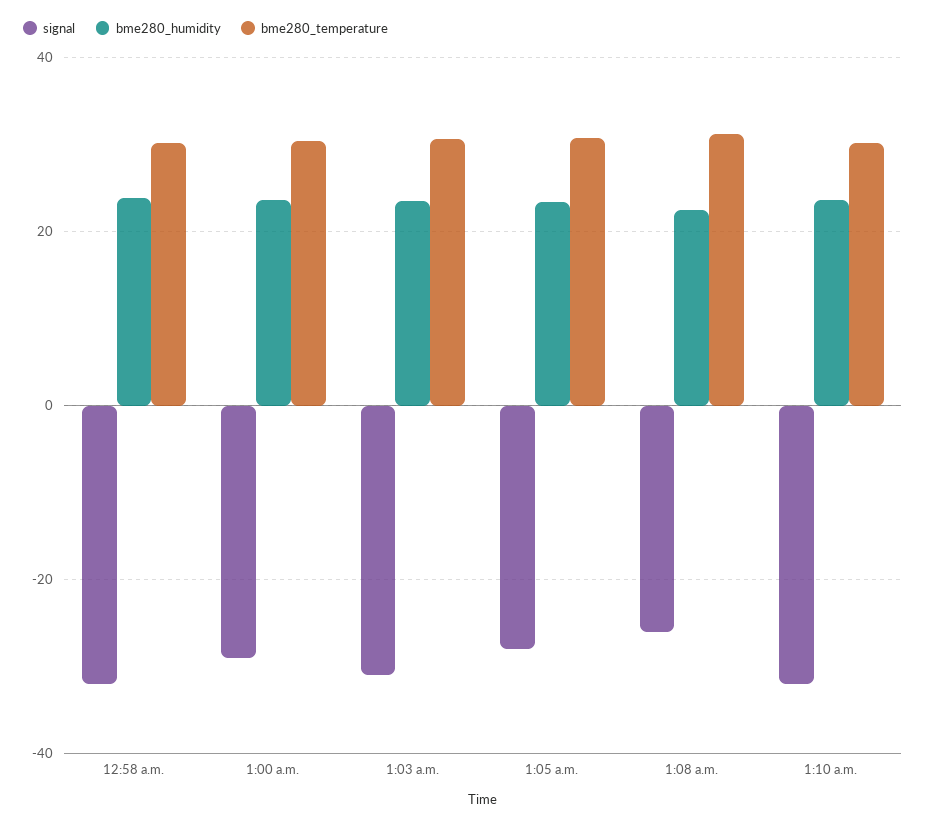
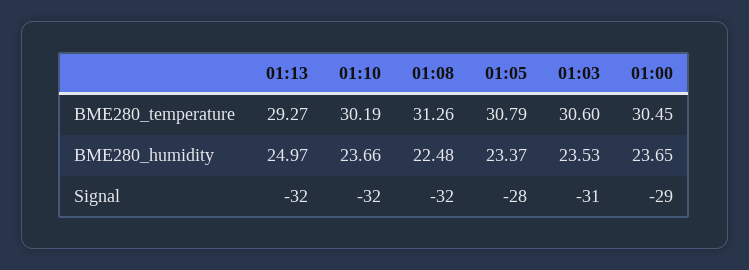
signal, 12:58 a.m.: -32 -> none
bme280_humidity, 12:58 a.m.: 24 -> none
bme280_temperature, 12:58 a.m.: 30 -> none
signal, 1:08 a.m.: -26 -> -32
bme280_temperature, 01:13: none -> 29.27
bme280_humidity, 01:13: none -> 24.97
signal, 01:13: none -> -32

